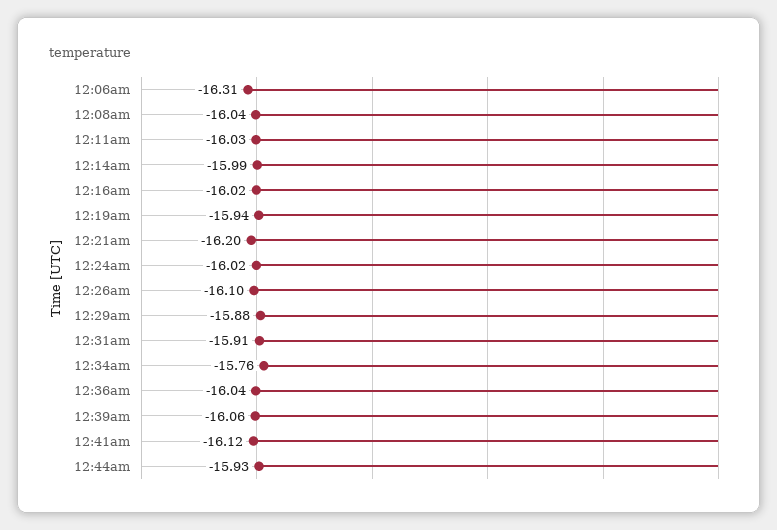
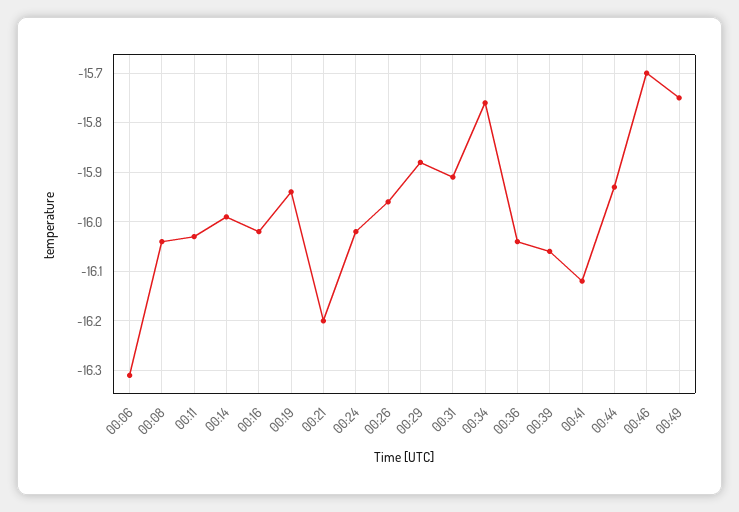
12:26am: -16.1 -> -15.95
00:46: none -> -15.7
00:49: none -> -15.75

